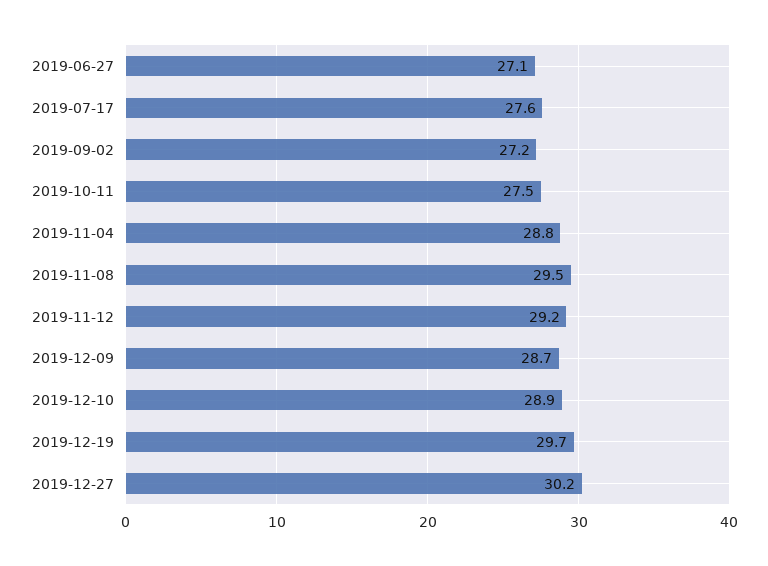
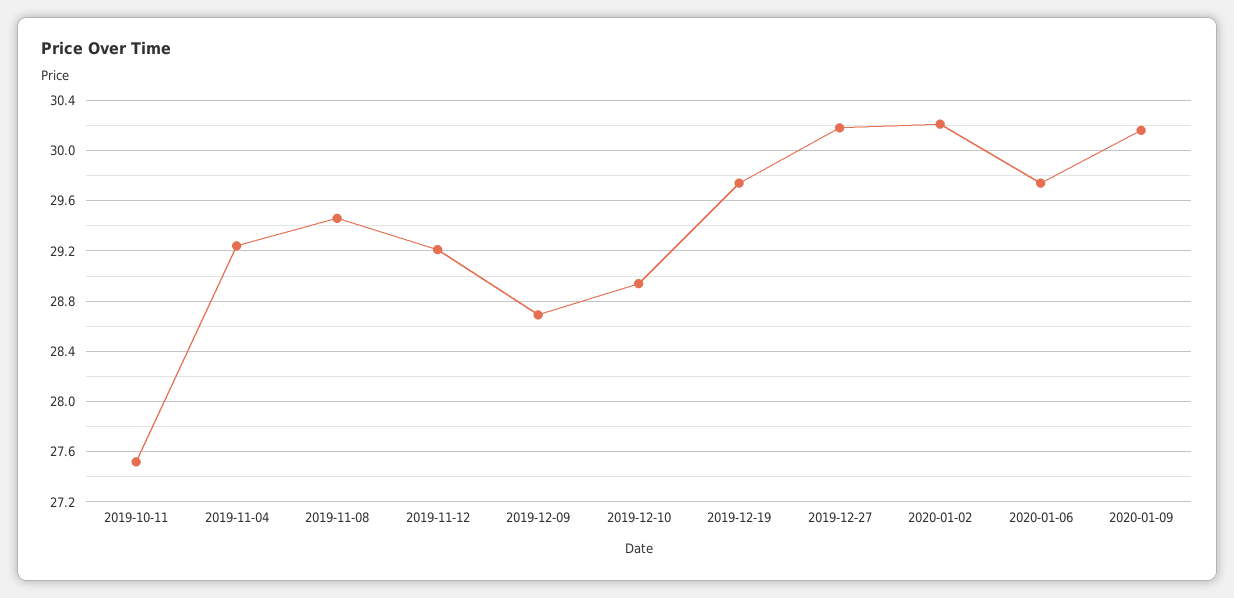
2019-06-27: 27.1 -> none
2019-07-17: 27.6 -> none
2019-09-02: 27.2 -> none
2019-11-04: 28.8 -> 29.25
2020-01-02: none -> 30.2
2020-01-06: none -> 29.75
2020-01-09: none -> 30.15

